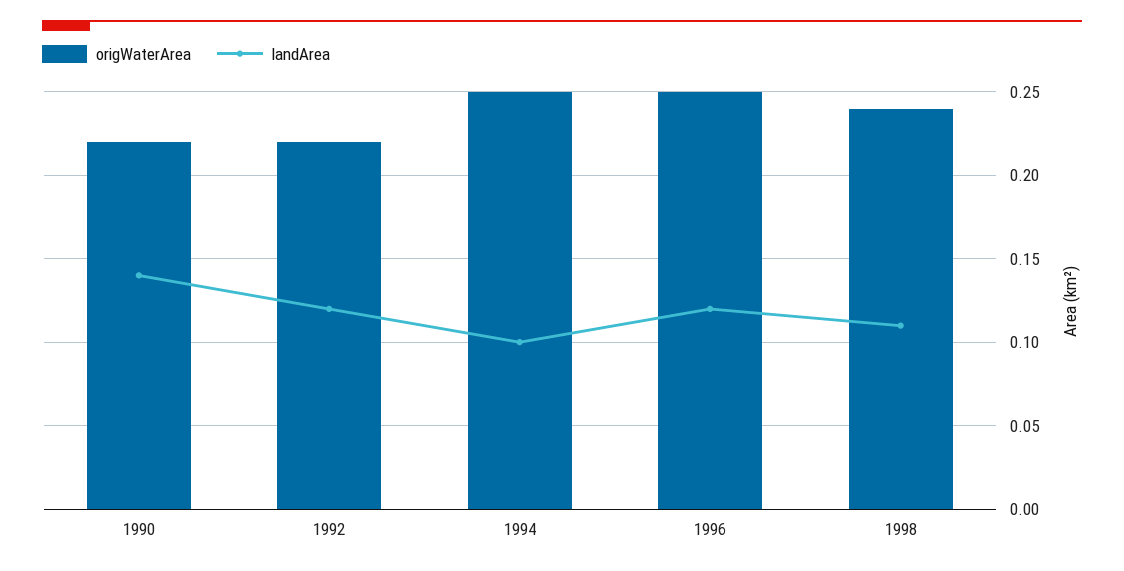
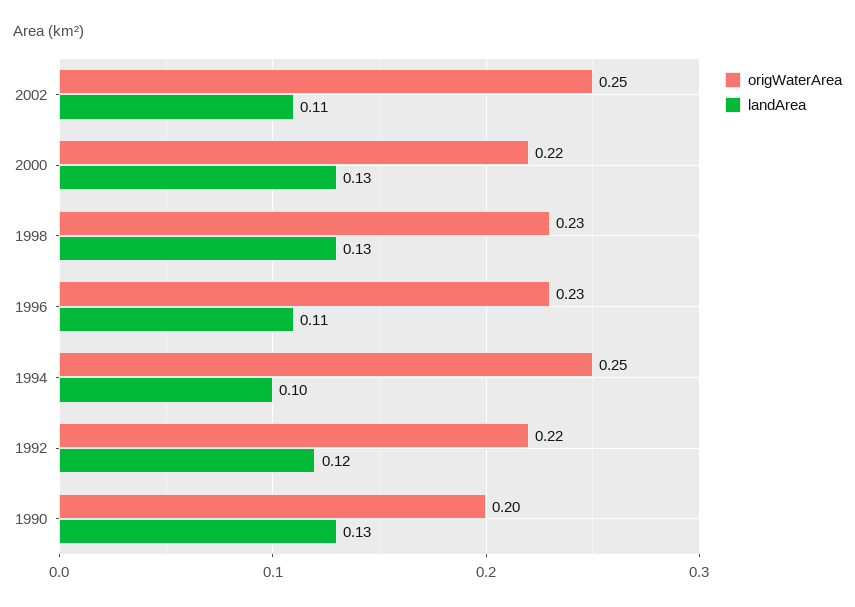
origWaterArea, 1990: 0.22 -> 0.2
landArea, 1990: 0.14 -> 0.13
origWaterArea, 1996: 0.25 -> 0.23
landArea, 1996: 0.12 -> 0.11
origWaterArea, 1998: 0.24 -> 0.23
landArea, 1998: 0.11 -> 0.13
origWaterArea, 2002: none -> 0.25
landArea, 2002: none -> 0.11
origWaterArea, 2000: none -> 0.22
landArea, 2000: none -> 0.13

